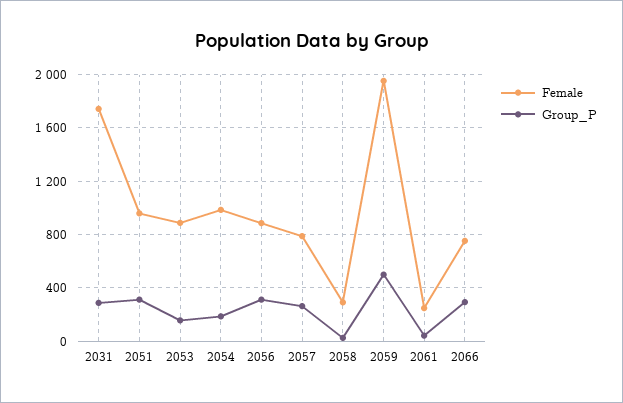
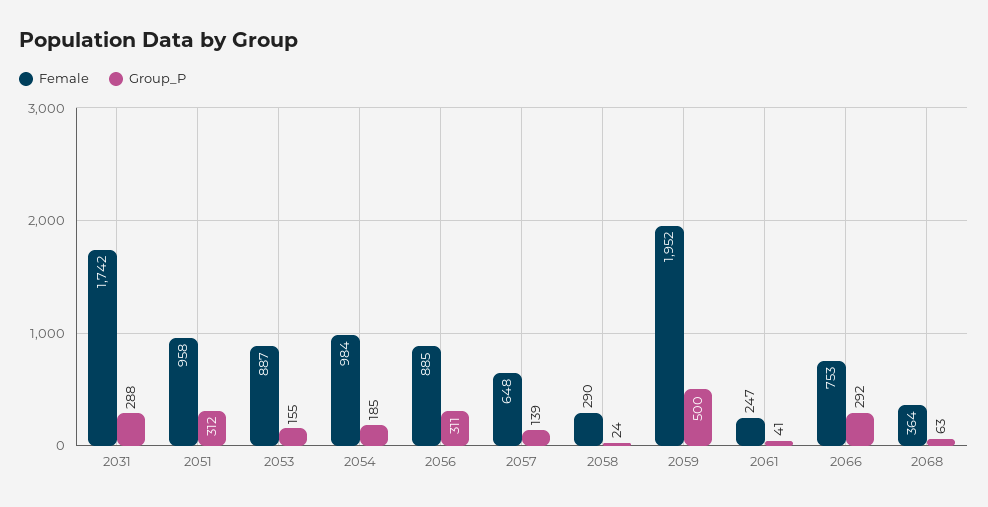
Female, 2057: 800 -> 648
Group_P, 2057: 250 -> 139
Female, 2068: none -> 364
Group_P, 2068: none -> 63

